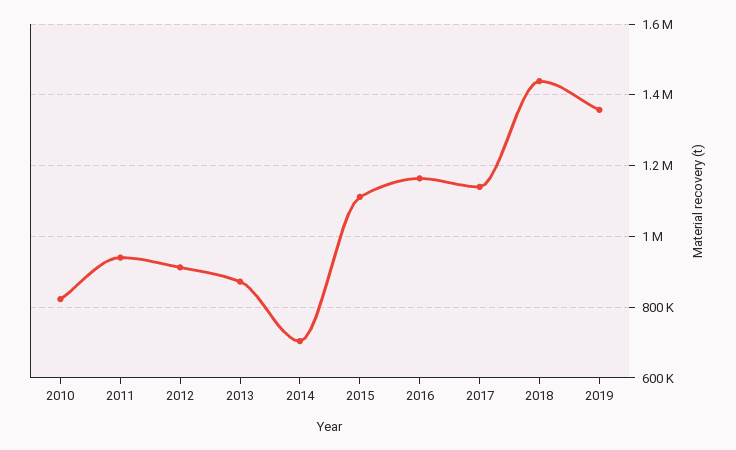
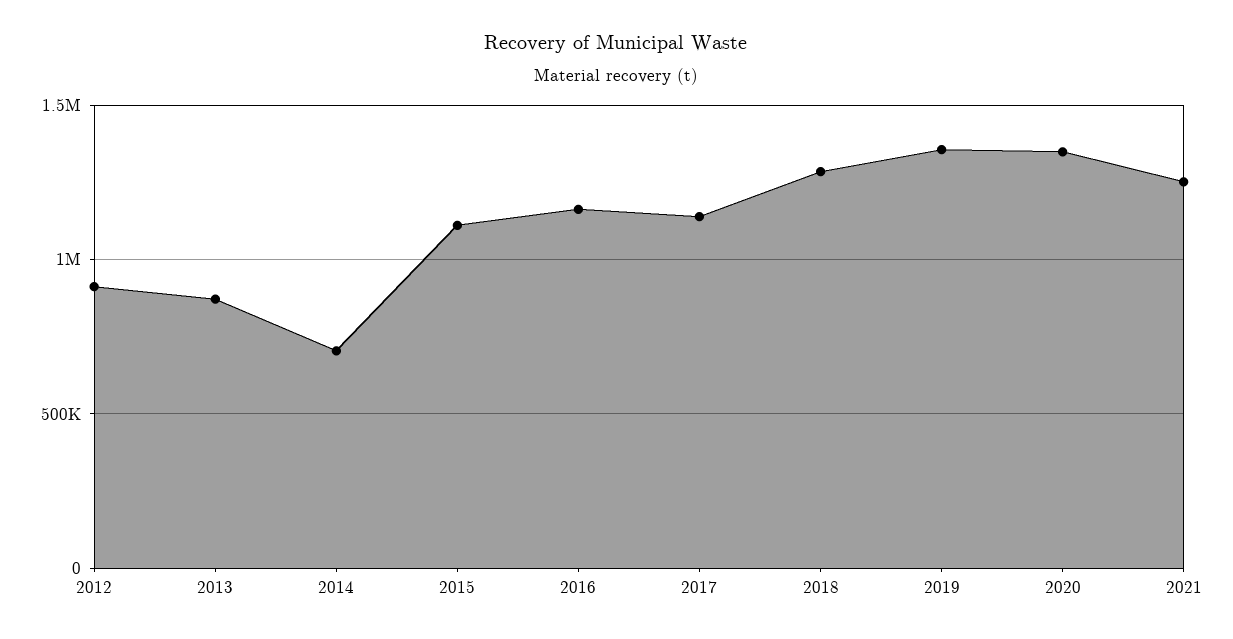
2010: 820000 -> none
2011: 940000 -> none
2018: 1440000 -> 1300000
2020: none -> 1350000
2021: none -> 1250000

